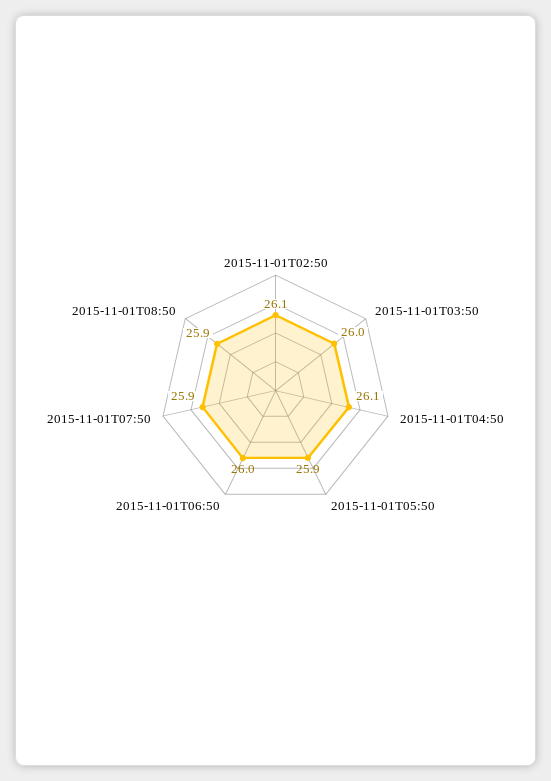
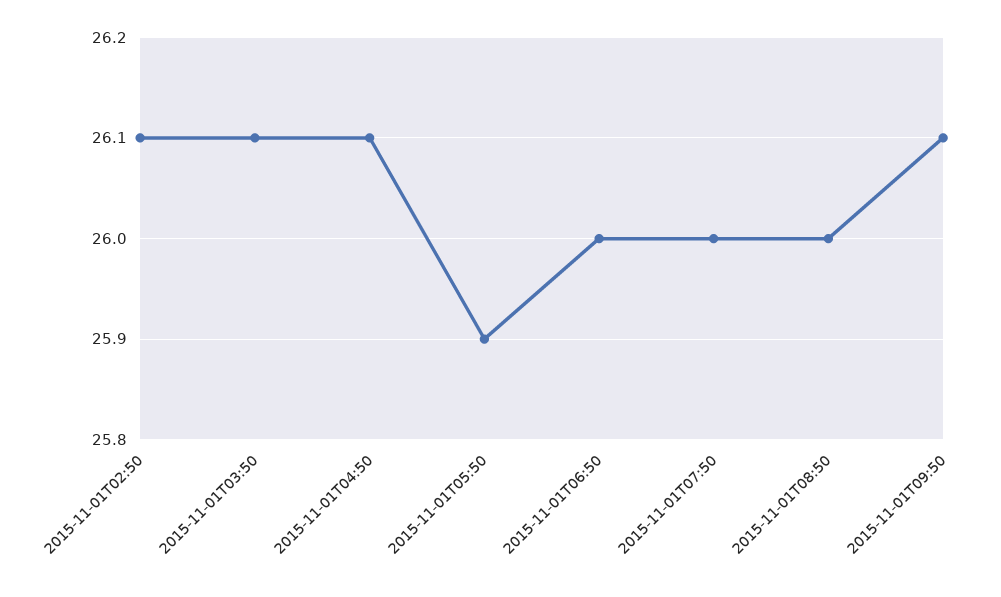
2015-11-01T03:50: 26 -> 26.1
2015-11-01T07:50: 25.9 -> 26
2015-11-01T08:50: 25.9 -> 26
2015-11-01T09:50: none -> 26.1

